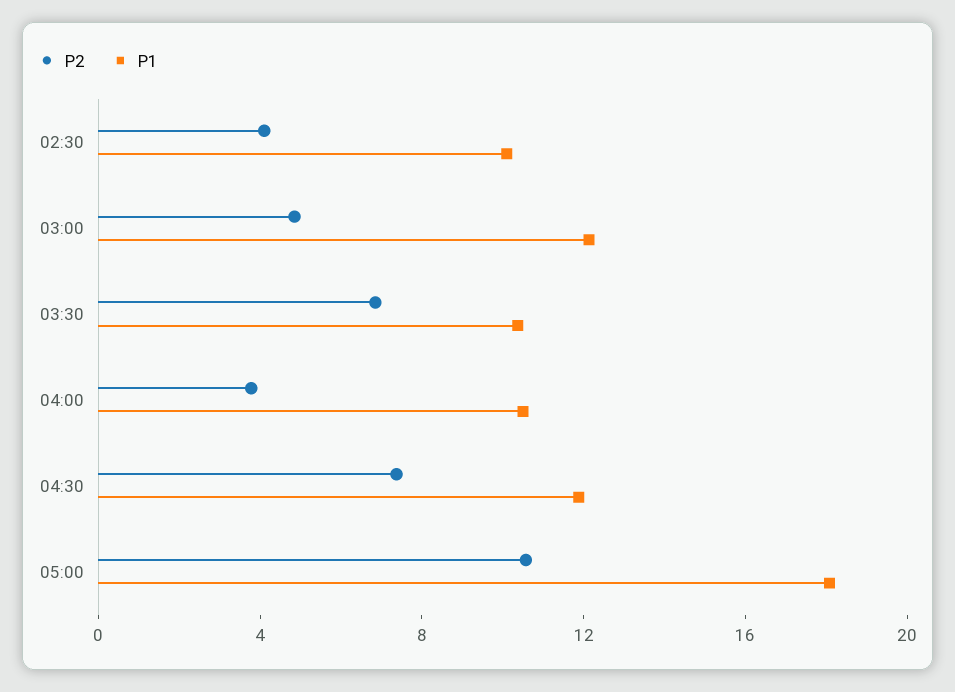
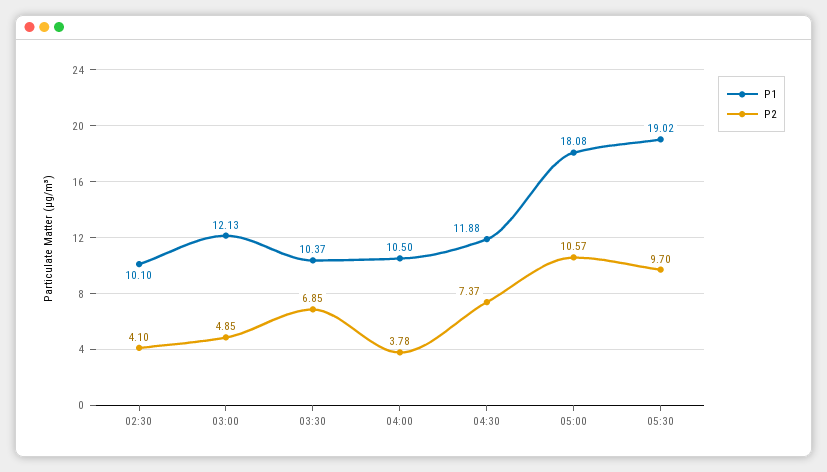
P1, 05:30: none -> 19.02
P2, 05:30: none -> 9.7

